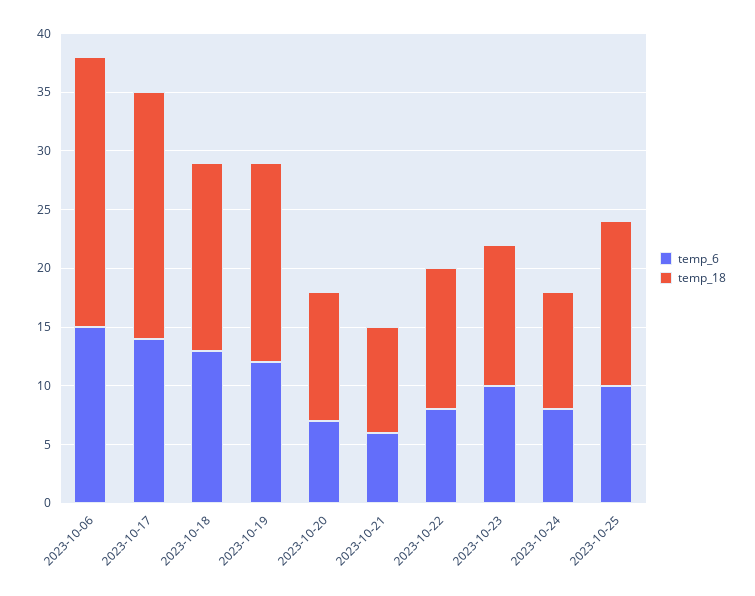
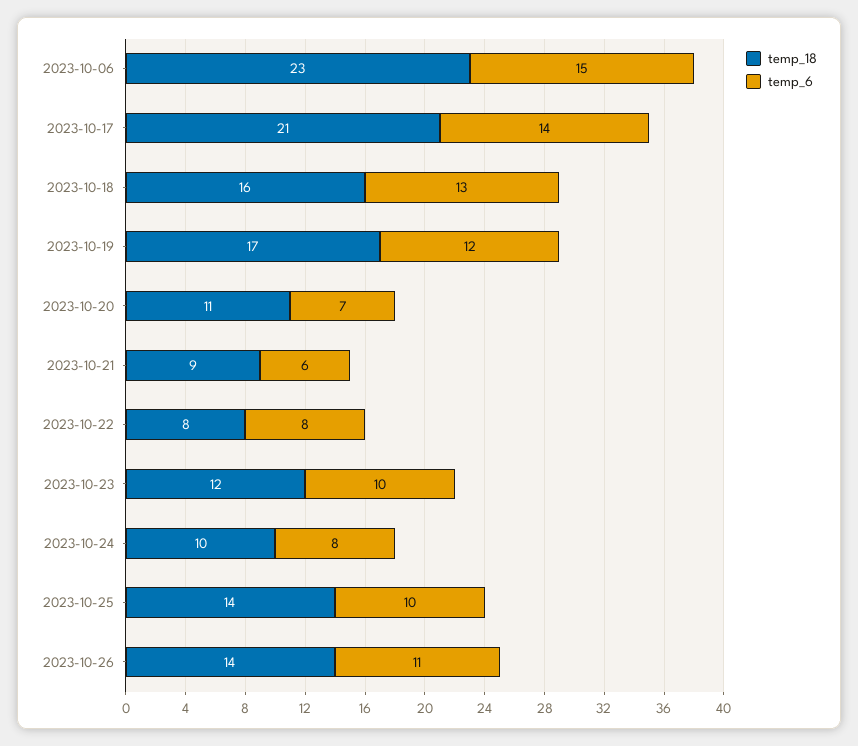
temp_18, 2023-10-22: 12 -> 8
temp_18, 2023-10-26: none -> 14
temp_6, 2023-10-26: none -> 11

